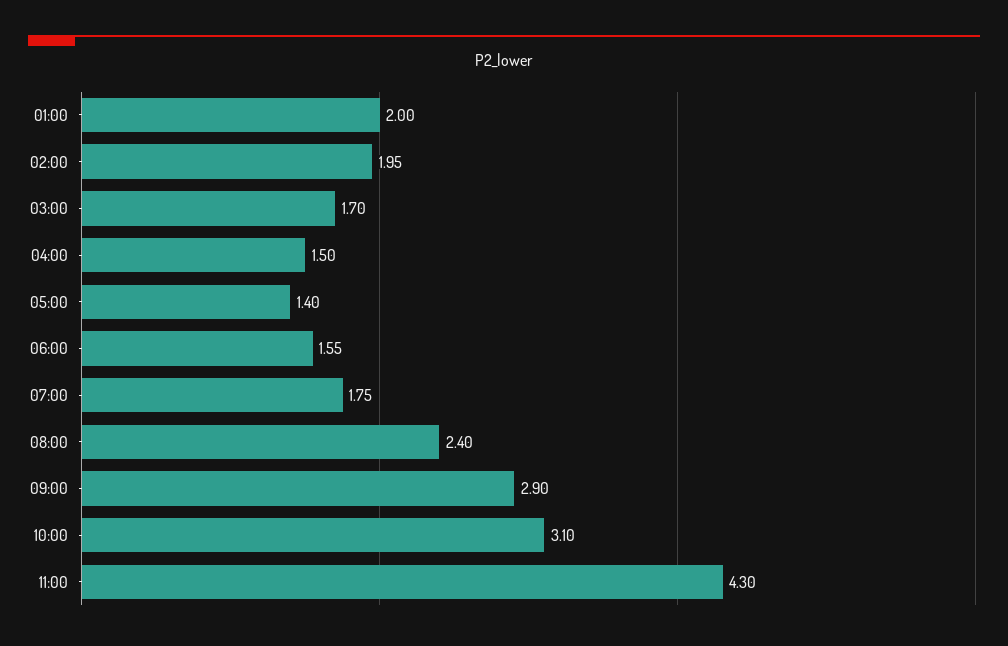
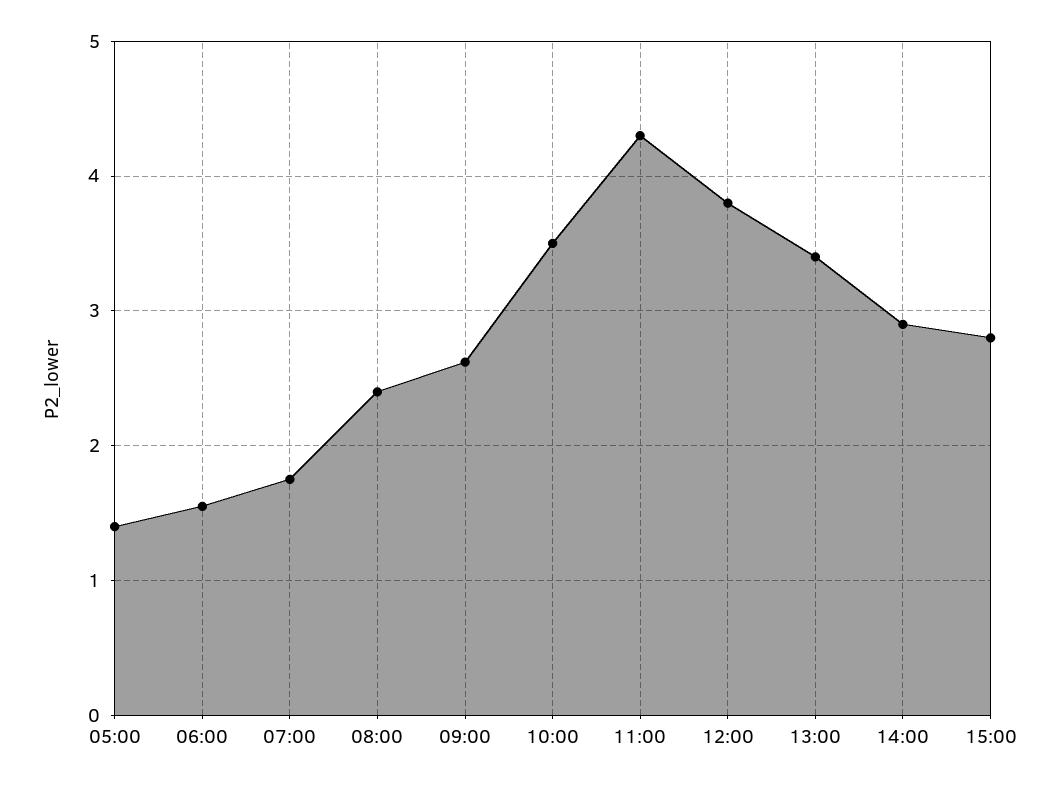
01:00: 2 -> none
02:00: 1.95 -> none
03:00: 1.7 -> none
04:00: 1.5 -> none
09:00: 2.9 -> 2.6
10:00: 3.1 -> 3.5
12:00: none -> 3.8
13:00: none -> 3.4
14:00: none -> 2.9
15:00: none -> 2.8

